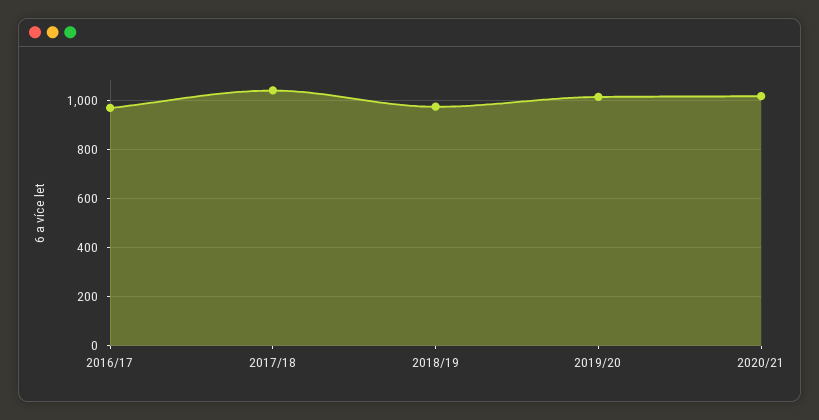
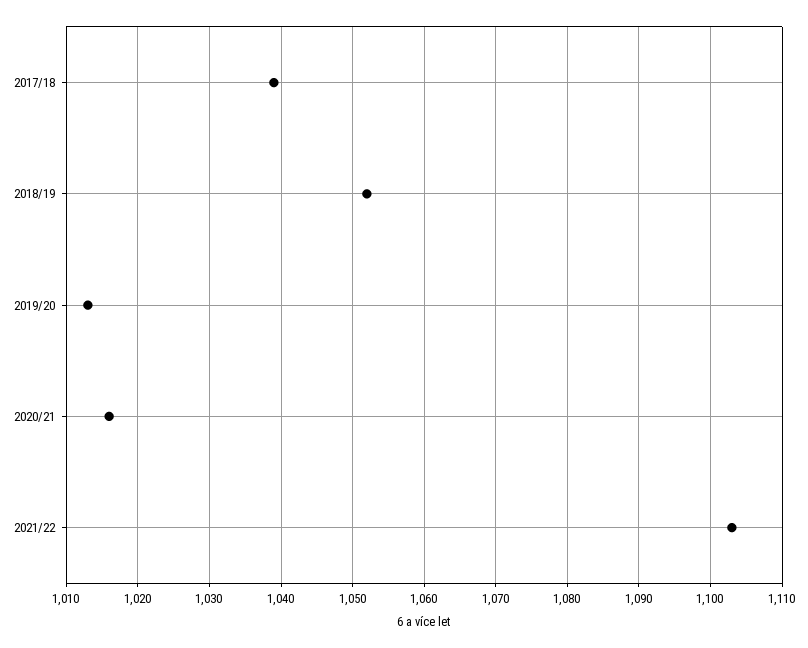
2016/17: 975 -> none
2018/19: 975 -> 1052
2021/22: none -> 1103

